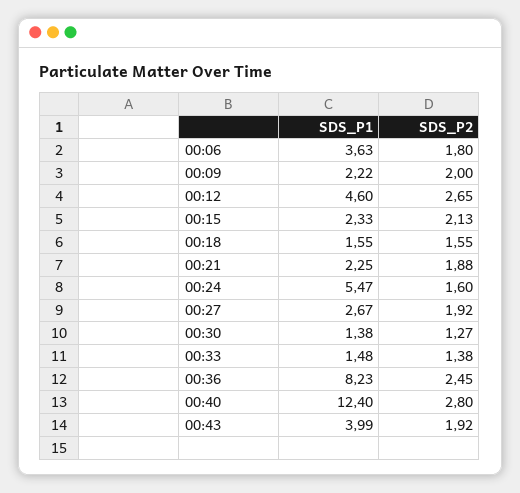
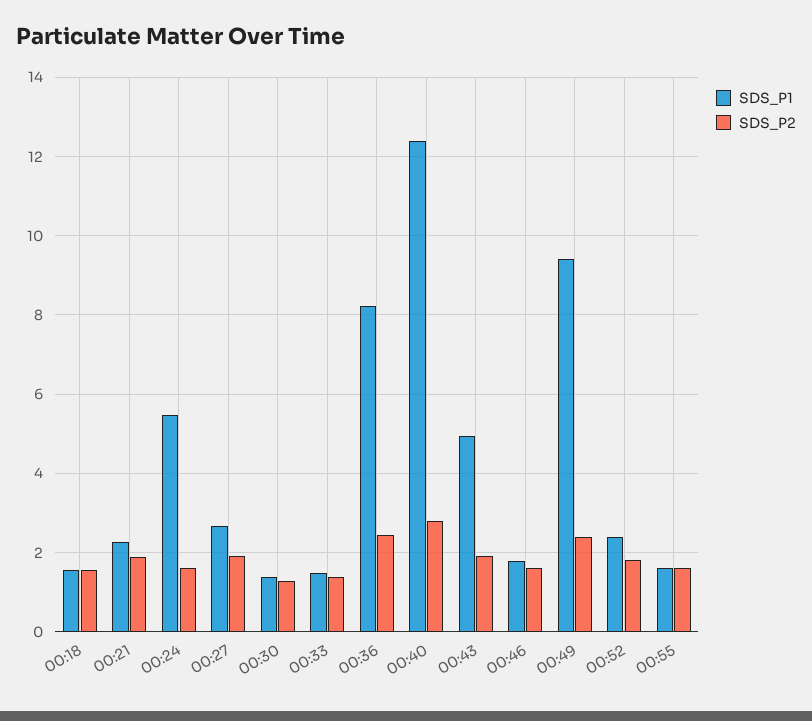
SDS_P1, 00:06: 3.63 -> none
SDS_P2, 00:06: 1.8 -> none
SDS_P1, 00:09: 2.22 -> none
SDS_P2, 00:09: 2 -> none
SDS_P1, 00:12: 4.6 -> none
SDS_P2, 00:12: 2.65 -> none
SDS_P1, 00:15: 2.33 -> none
SDS_P2, 00:15: 2.13 -> none
SDS_P1, 00:43: 3.99 -> 5
SDS_P1, 00:46: none -> 1.8
SDS_P2, 00:46: none -> 1.6
SDS_P1, 00:49: none -> 9.4
SDS_P2, 00:49: none -> 2.4
SDS_P1, 00:52: none -> 2.4
SDS_P2, 00:52: none -> 1.8
SDS_P1, 00:55: none -> 1.6
SDS_P2, 00:55: none -> 1.6

